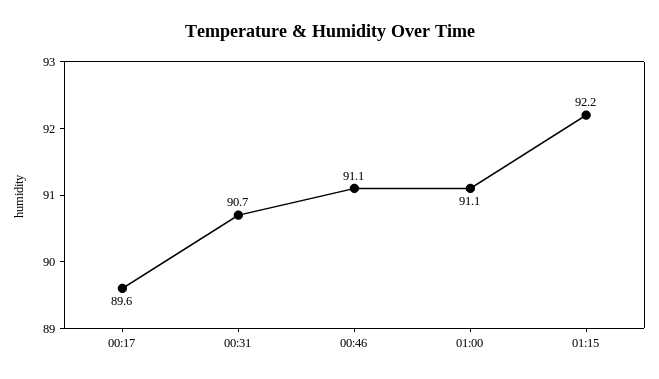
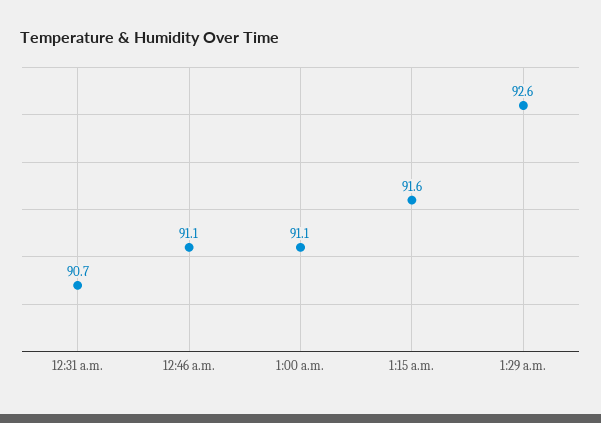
00:17: 89.6 -> none
01:15: 92.2 -> 91.6
1:29 a.m.: none -> 92.6

